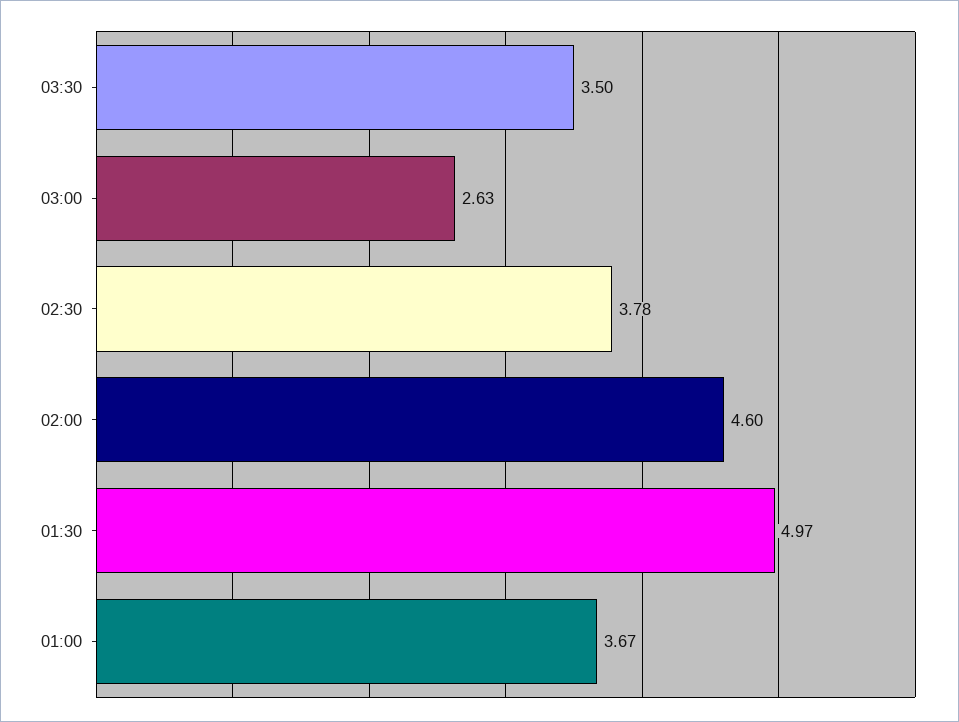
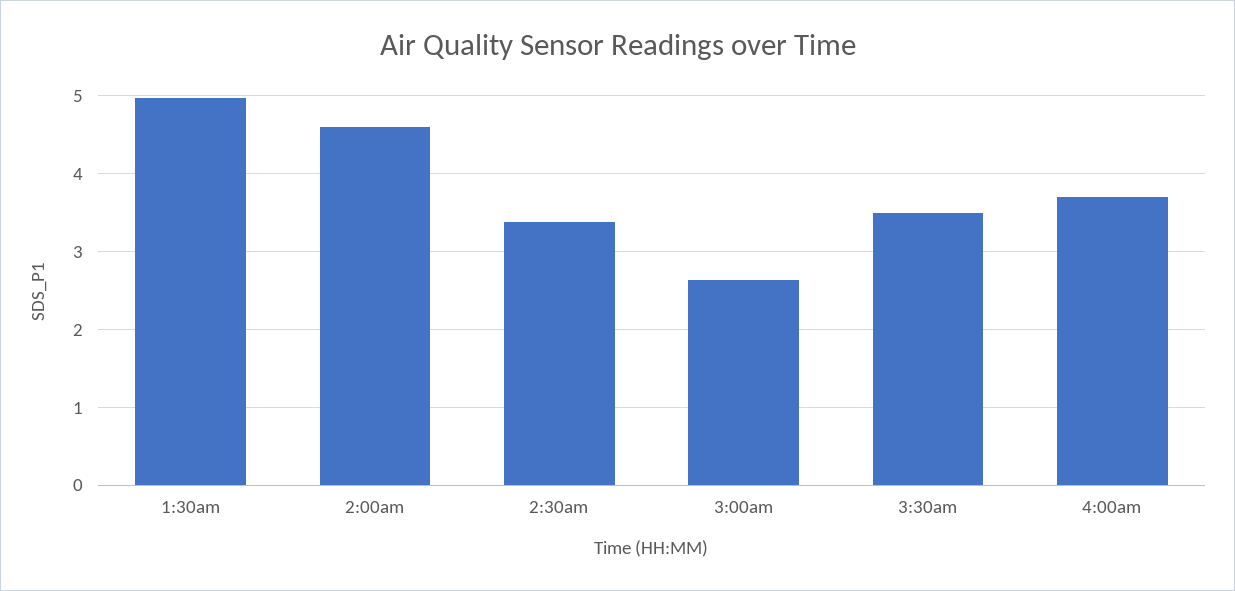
02:30: 3.78 -> 3.4
01:00: 3.67 -> none
4:00am: none -> 3.7

